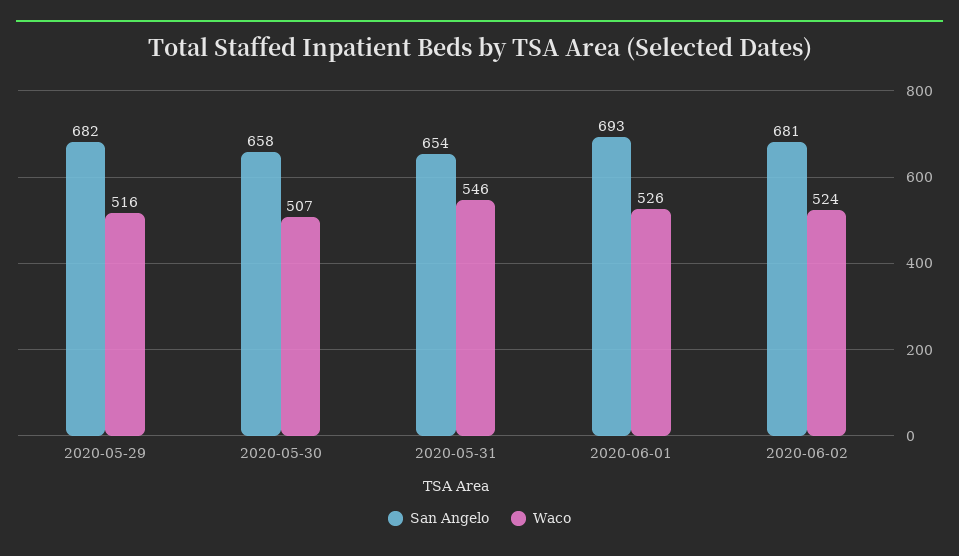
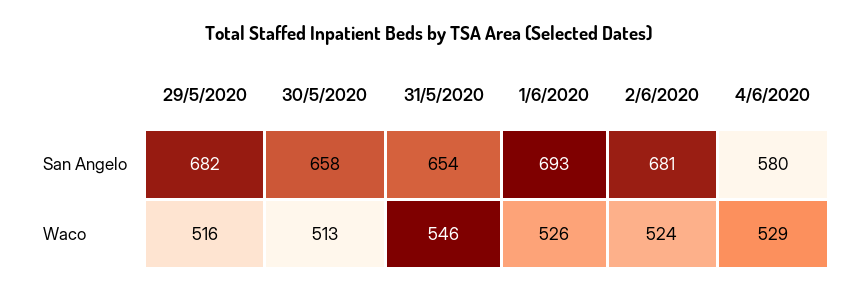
Waco, 2020-05-30: 507 -> 513
San Angelo, 4/6/2020: none -> 580
Waco, 4/6/2020: none -> 529

